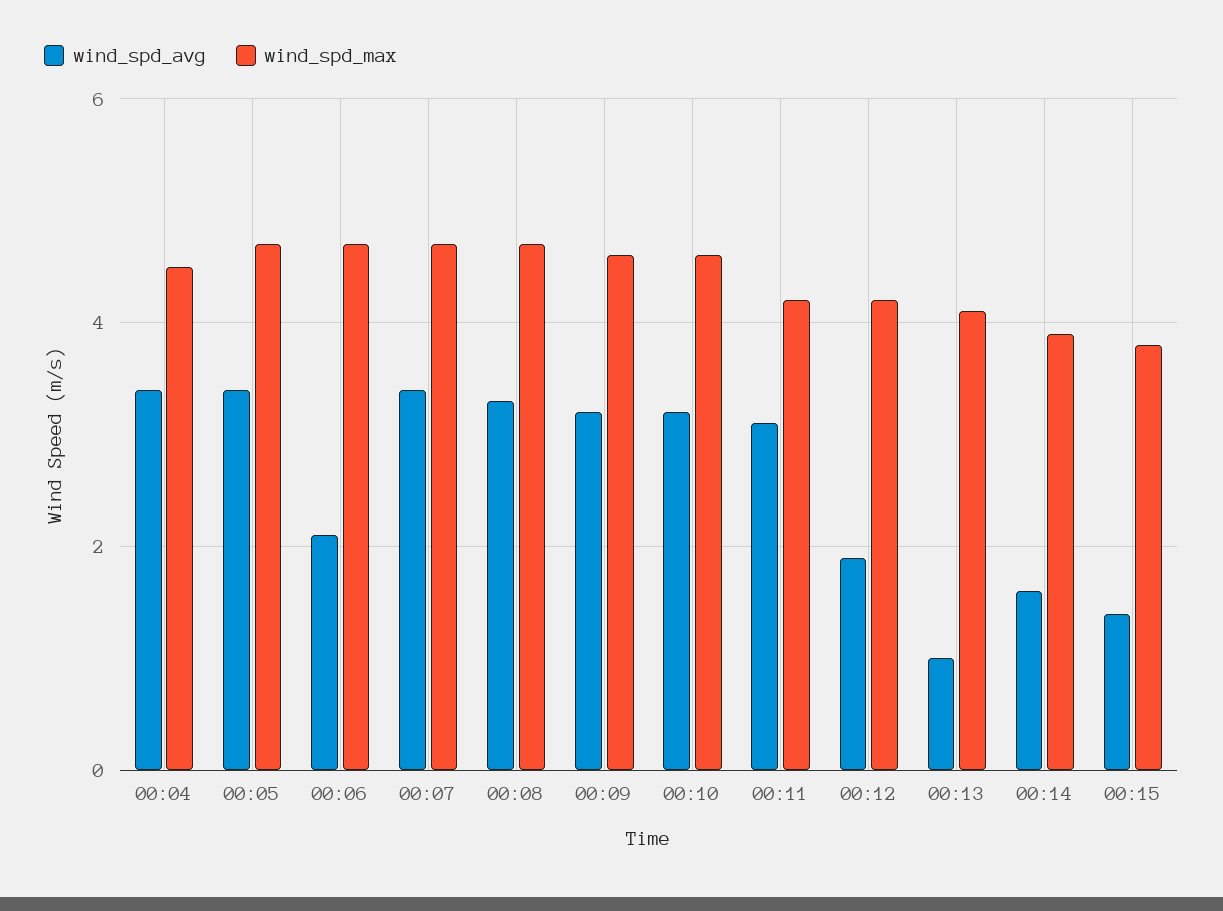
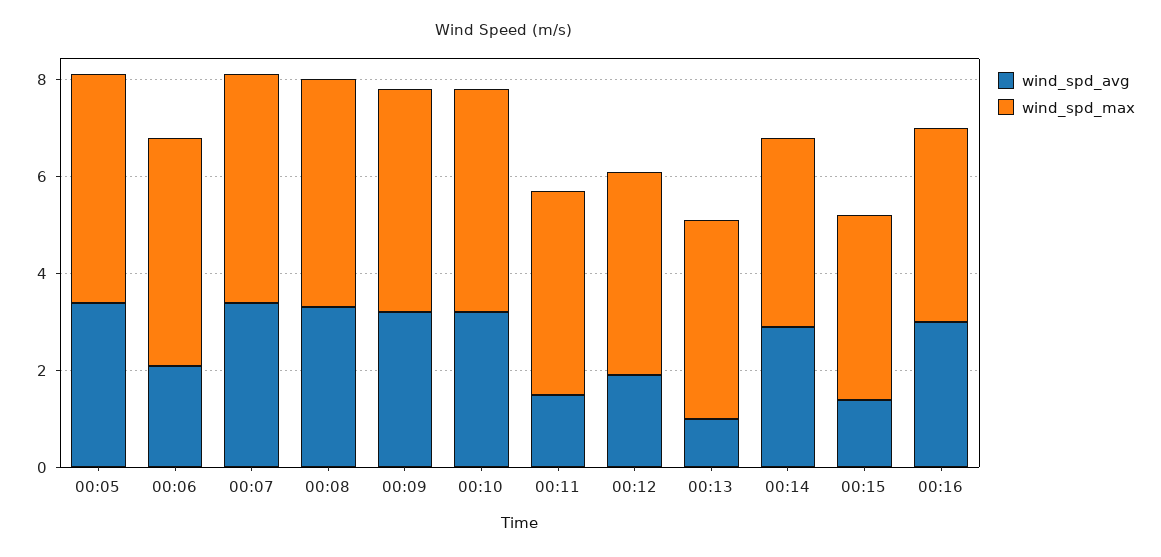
wind_spd_avg, 00:04: 3.5 -> none
wind_spd_max, 00:04: 4.5 -> none
wind_spd_avg, 00:11: 3 -> 1.5
wind_spd_avg, 00:14: 1.5 -> 3
wind_spd_avg, 00:16: none -> 3
wind_spd_max, 00:16: none -> 4

